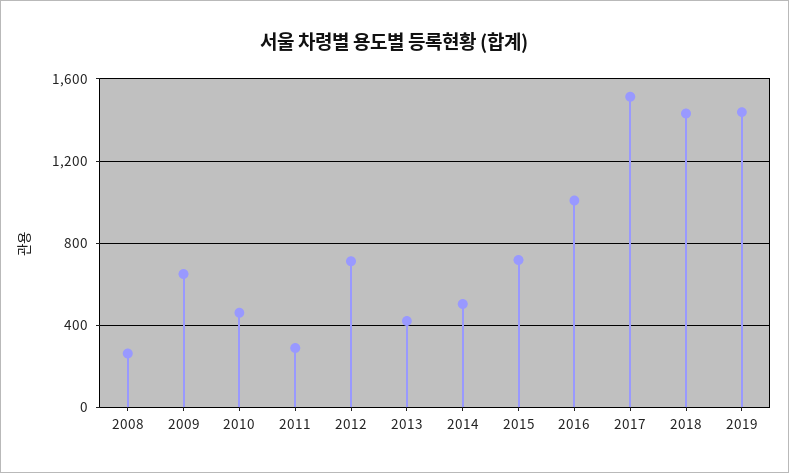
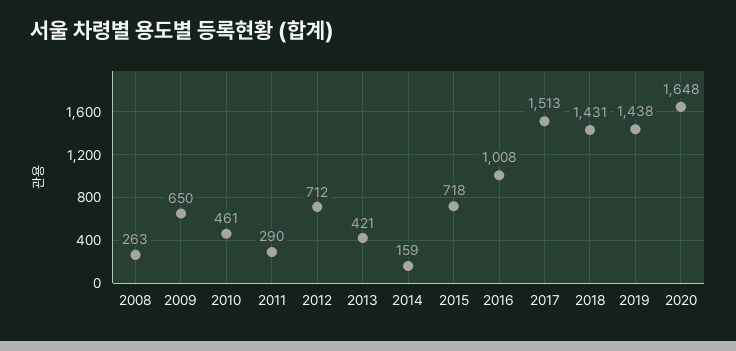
2014: 500 -> 159
2020: none -> 1648

